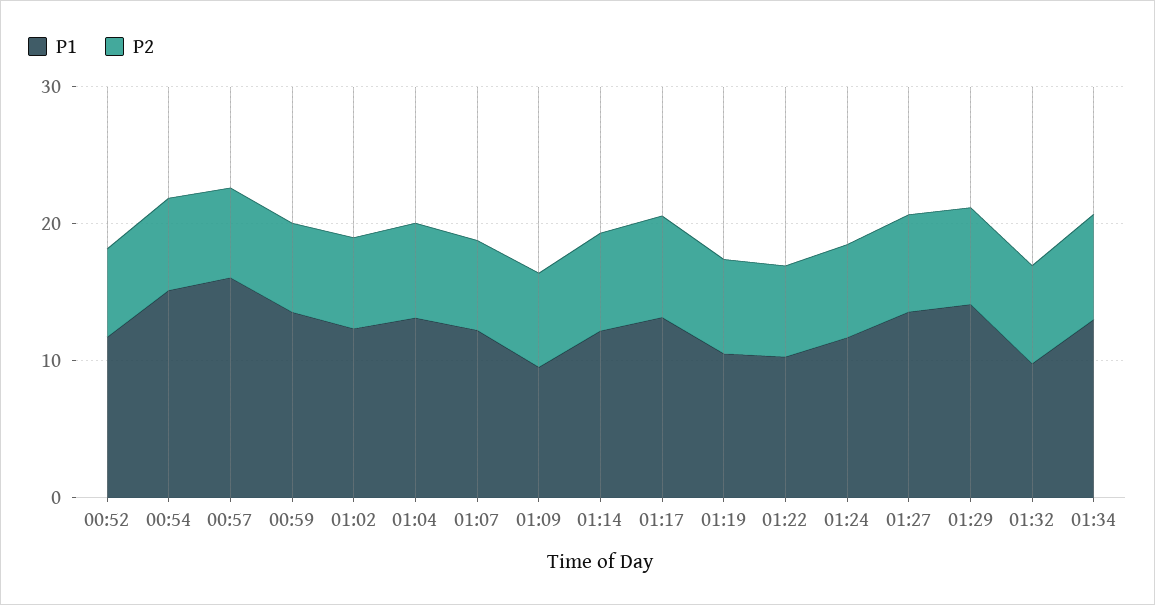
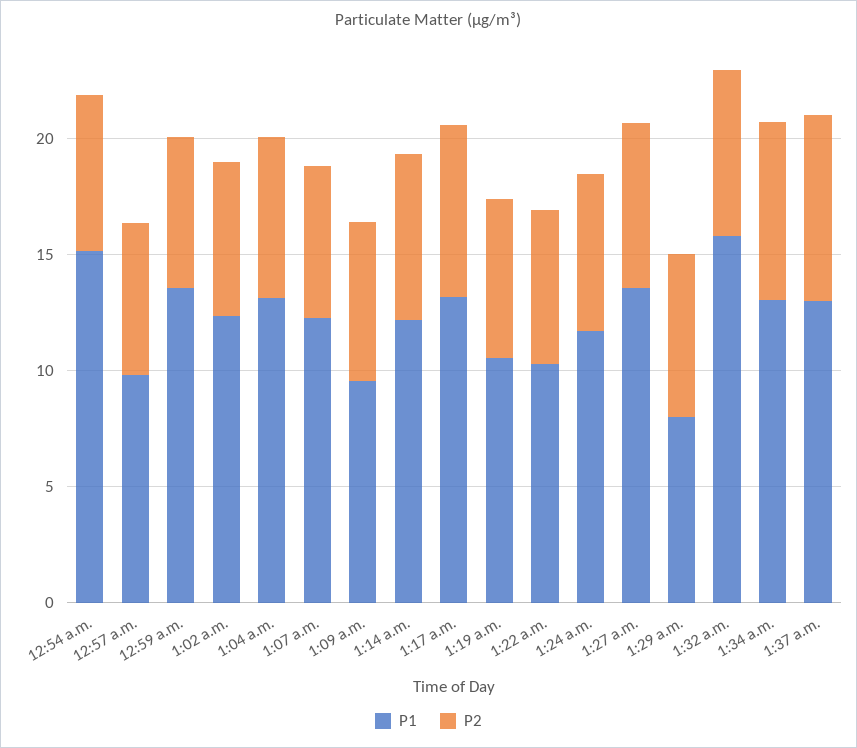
P1, 00:52: 12 -> none
P2, 00:52: 6 -> none
P1, 00:57: 16 -> 10
P1, 01:29: 14 -> 8
P1, 01:32: 10 -> 16
P1, 1:37 a.m.: none -> 13
P2, 1:37 a.m.: none -> 8

